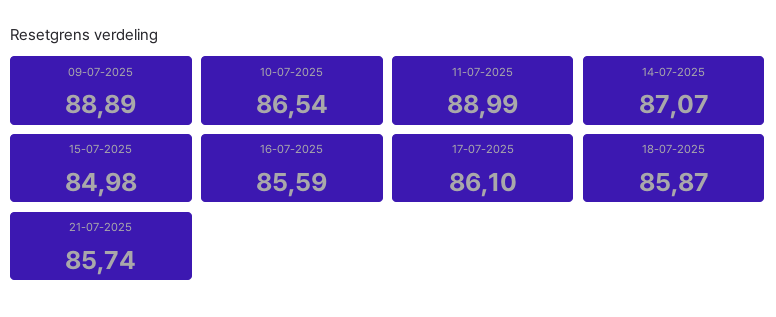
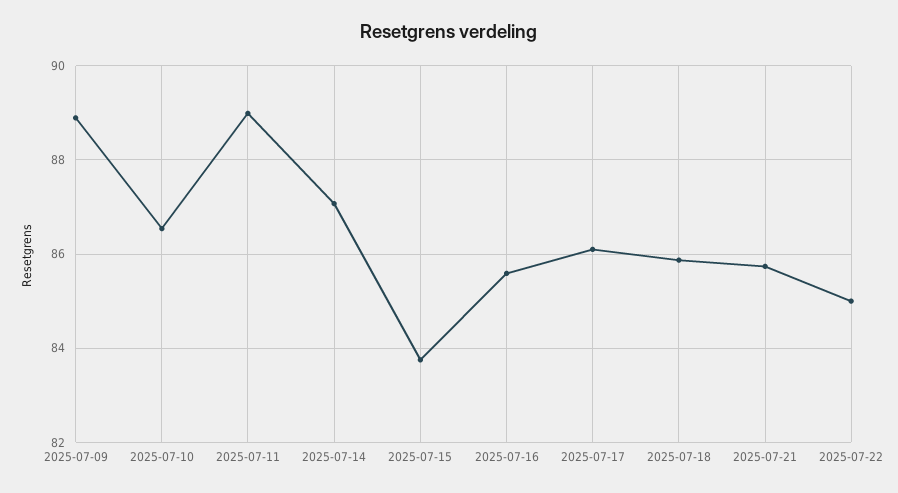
15-07-2025: 84.98 -> 83.8
2025-07-22: none -> 85

